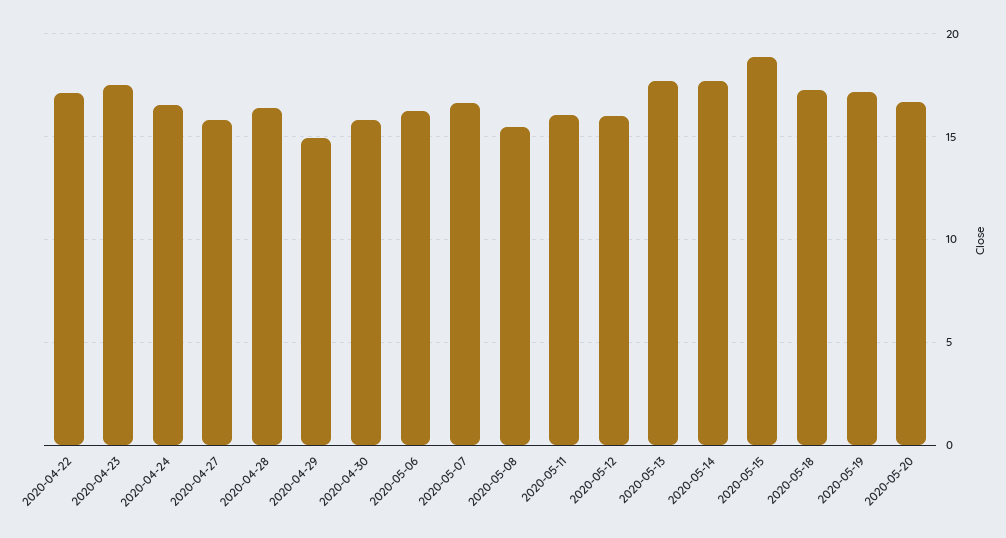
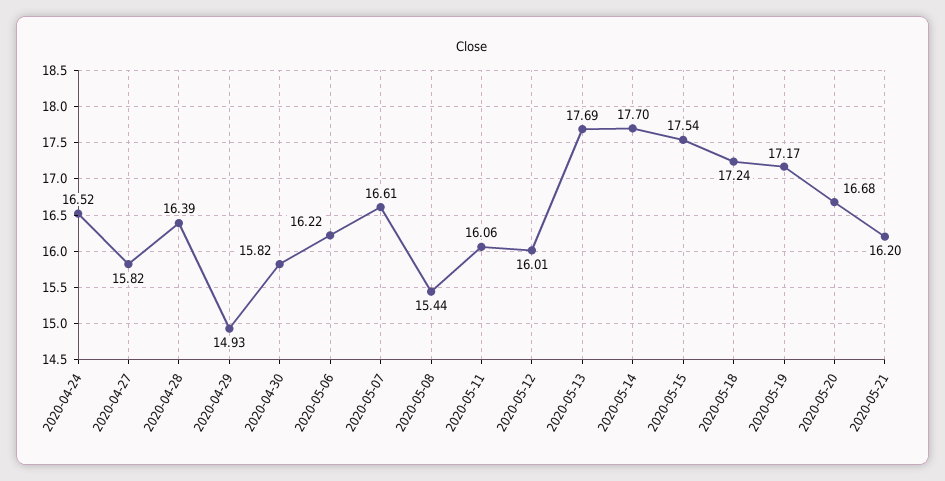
2020-04-22: 17 -> none
2020-04-23: 17.5 -> none
2020-05-15: 19 -> 17.54
2020-05-21: none -> 16.2

